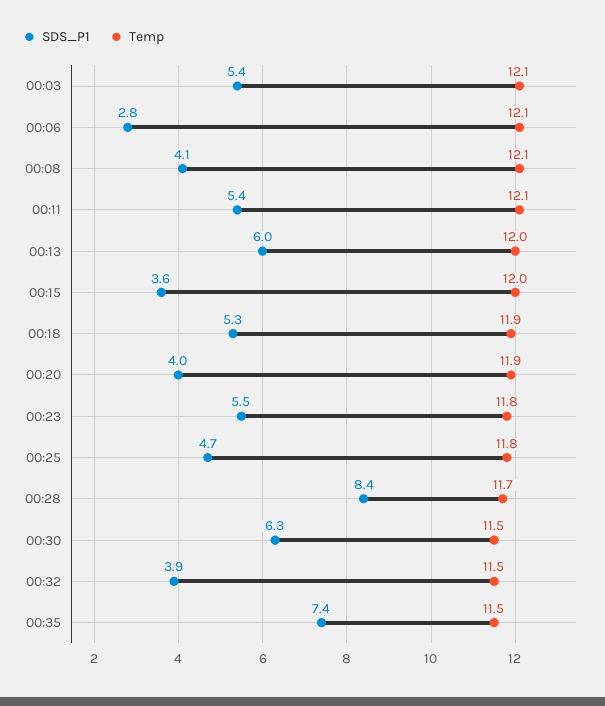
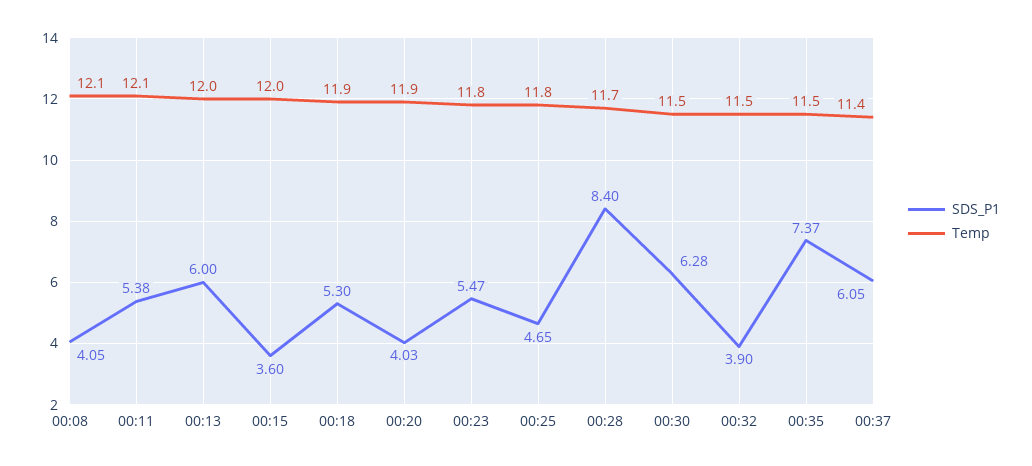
SDS_P1, 00:03: 5.4 -> none
Temp, 00:03: 12.1 -> none
SDS_P1, 00:06: 2.8 -> none
Temp, 00:06: 12.1 -> none
SDS_P1, 00:37: none -> 6.05
Temp, 00:37: none -> 11.4

